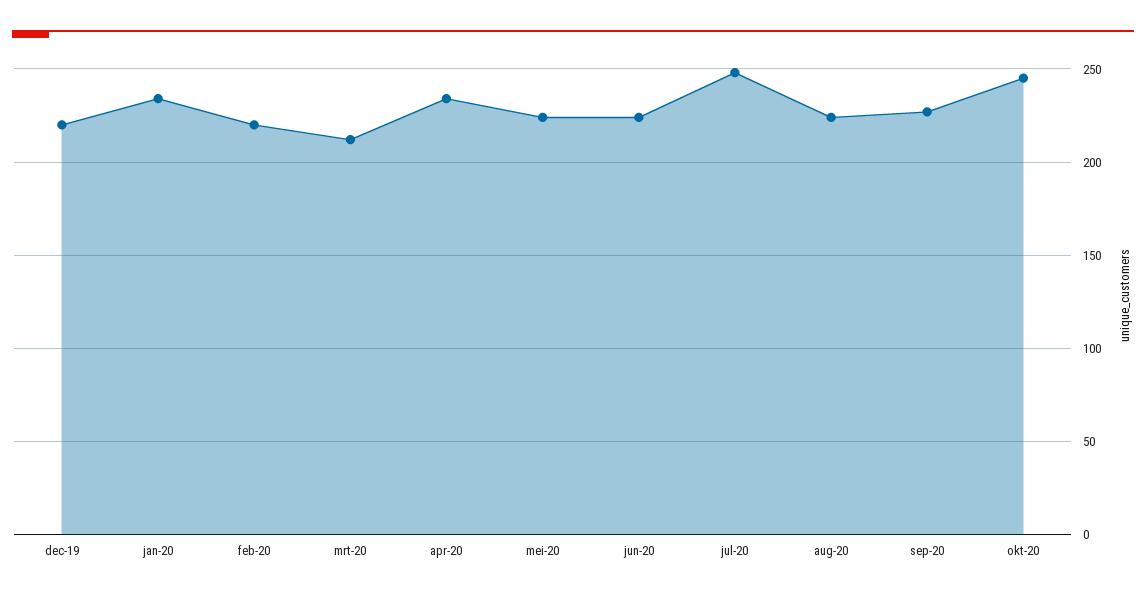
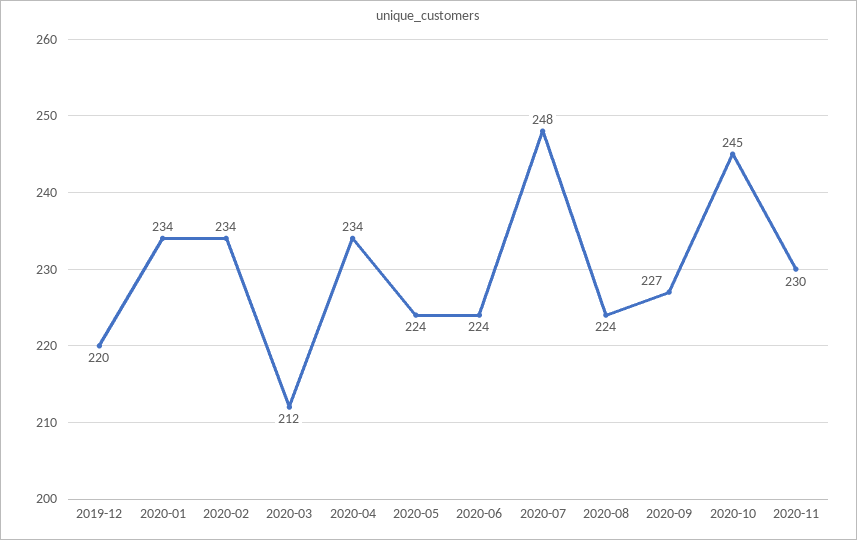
feb-20: 220 -> 234
2020-11: none -> 230

